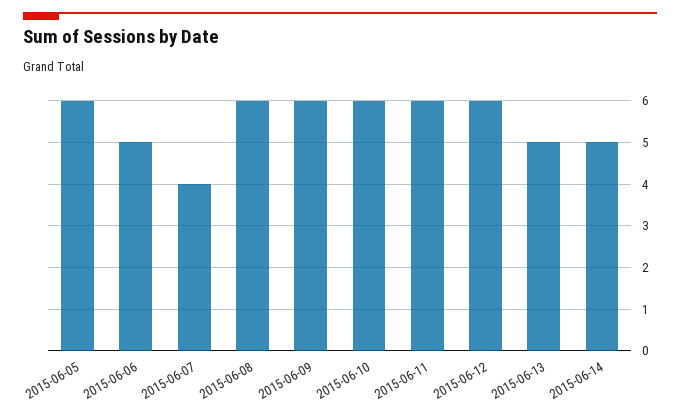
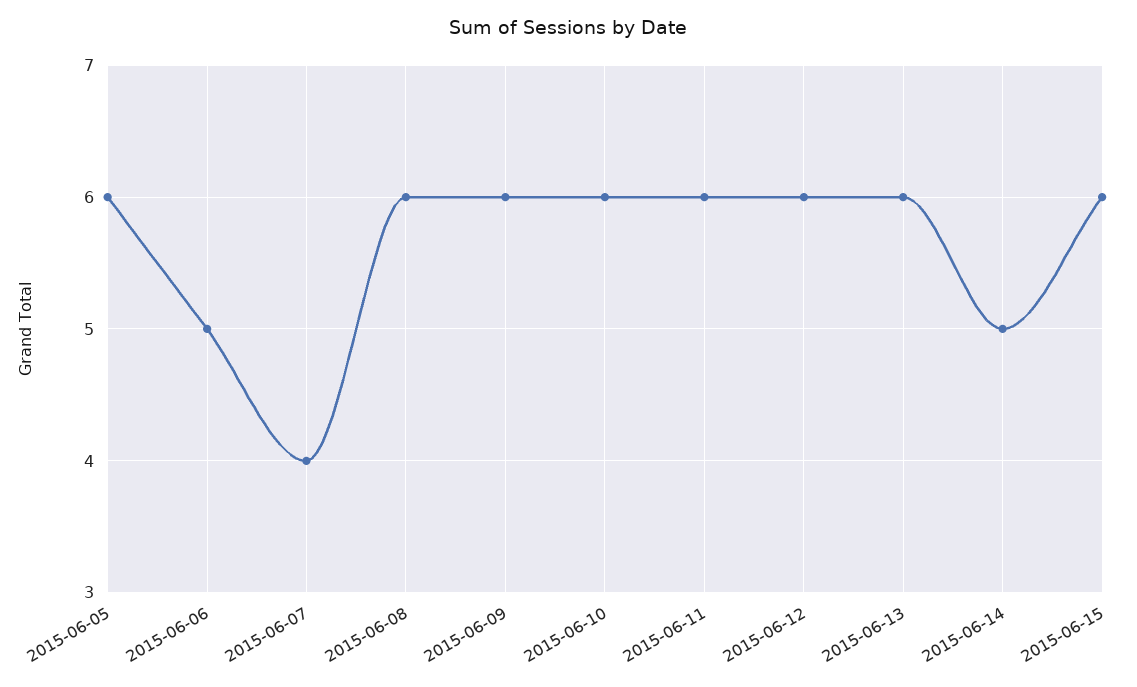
2015-06-13: 5 -> 6
2015-06-15: none -> 6

